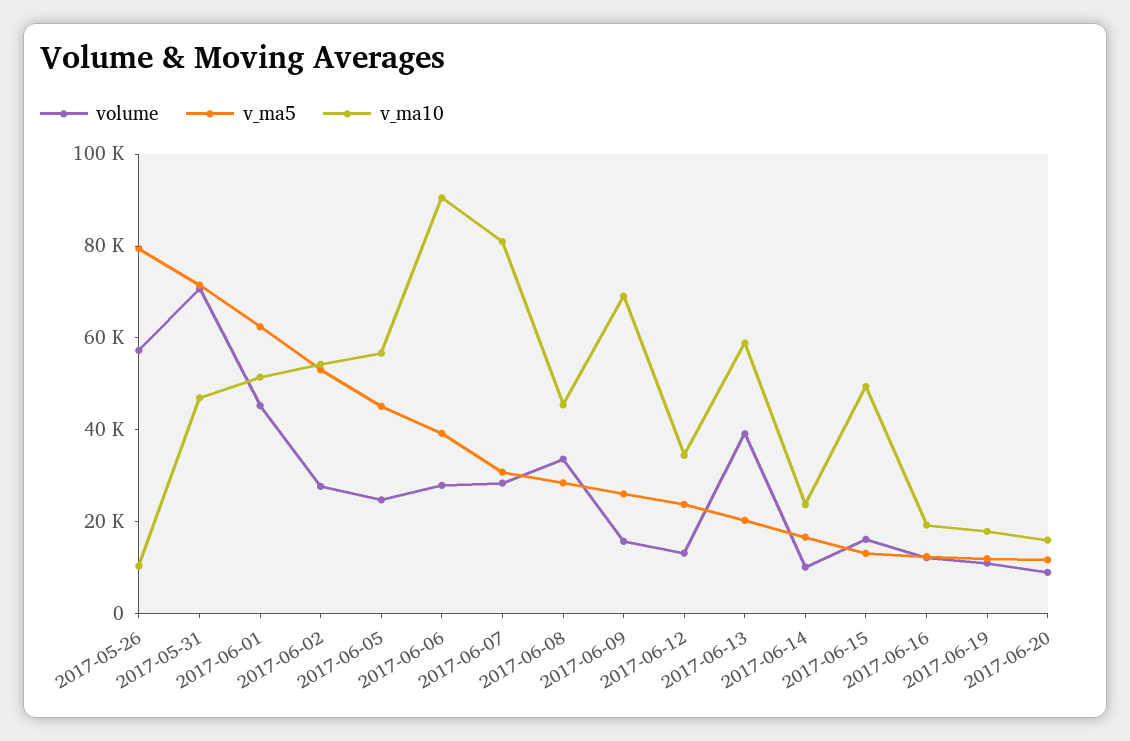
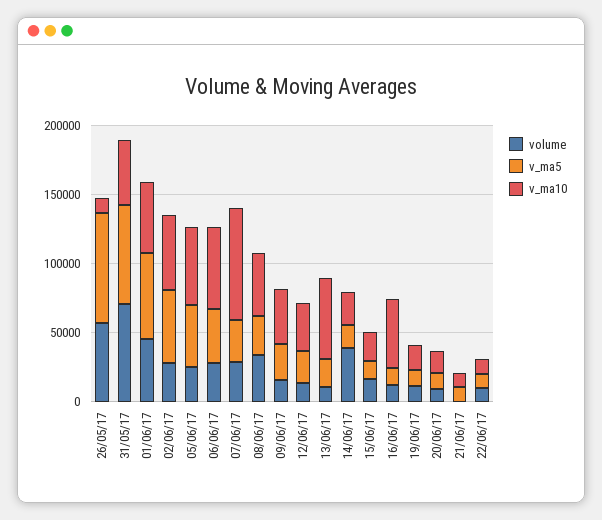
v_ma10, 2017-06-06: 90000 -> 60000
v_ma10, 2017-06-09: 70000 -> 40000
volume, 2017-06-13: 40000 -> 10000
volume, 2017-06-14: 10000 -> 40000
v_ma10, 2017-06-15: 50000 -> 20000
v_ma10, 2017-06-16: 20000 -> 50000
volume, 21/06/17: none -> 0
v_ma5, 21/06/17: none -> 10000
v_ma10, 21/06/17: none -> 10000
volume, 22/06/17: none -> 10000
v_ma5, 22/06/17: none -> 10000
v_ma10, 22/06/17: none -> 10000

